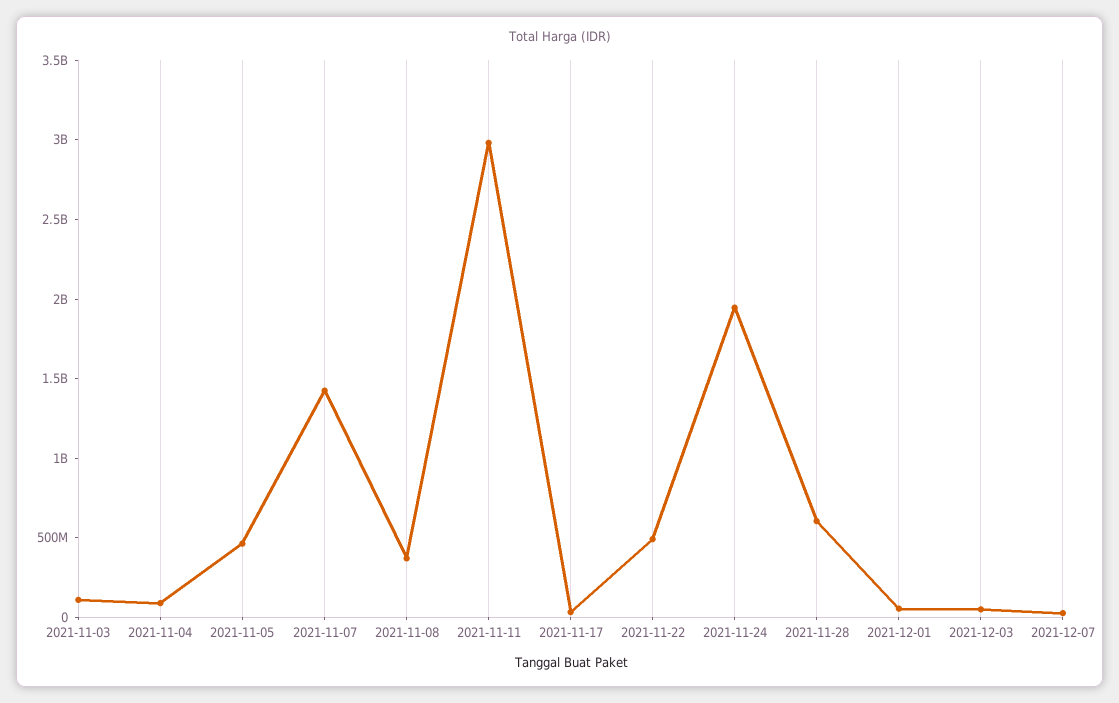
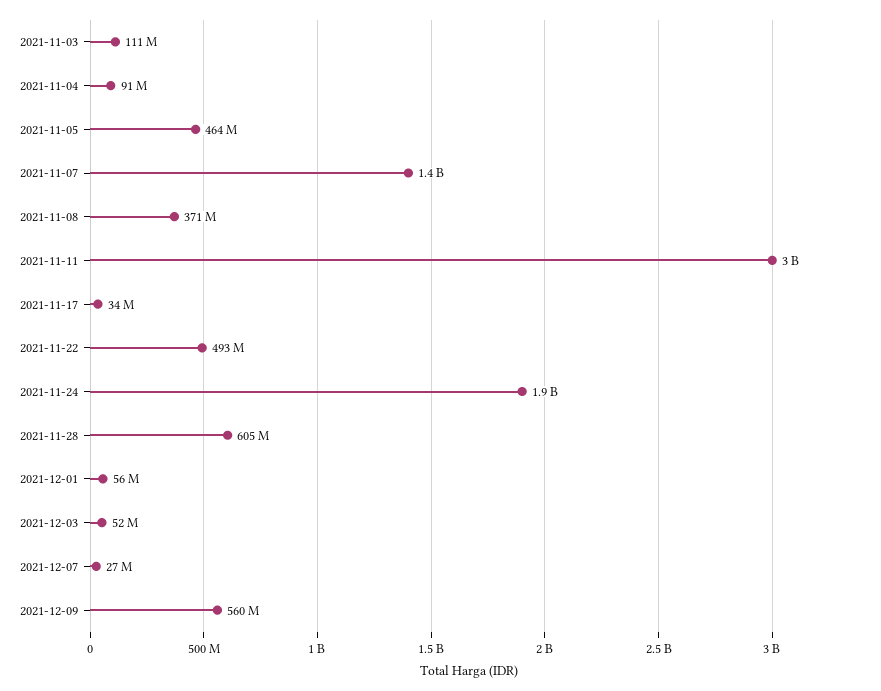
2021-12-09: none -> 560000000

